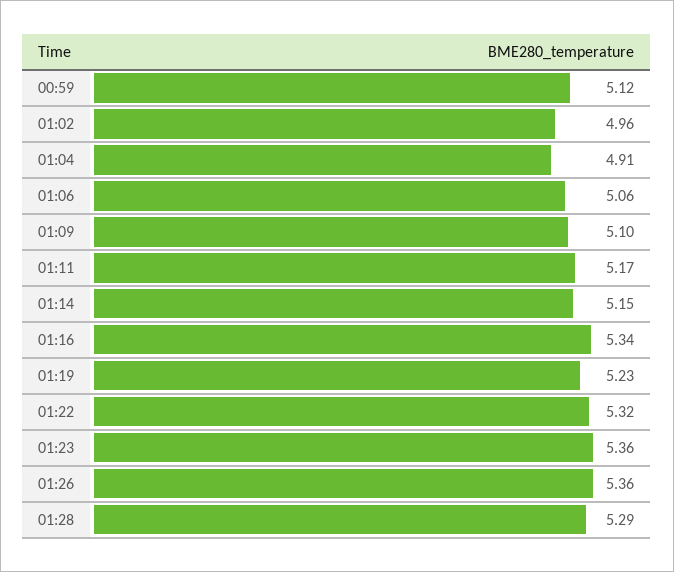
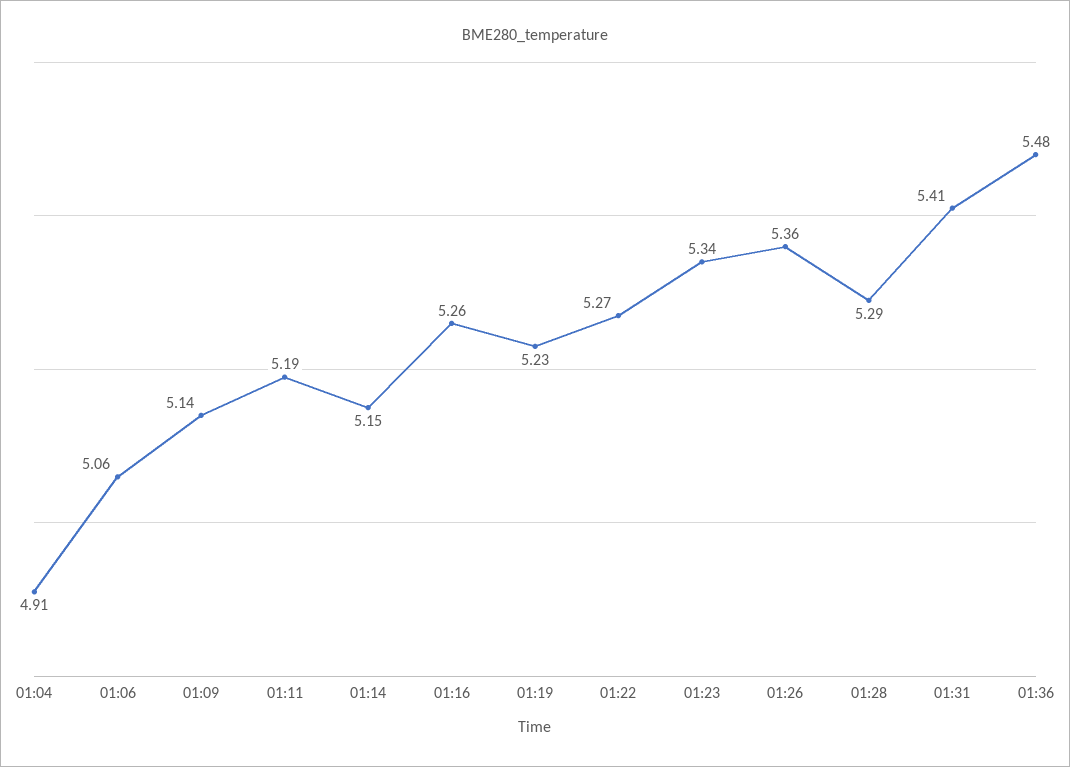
00:59: 5.12 -> none
01:02: 4.96 -> none
01:09: 5.1 -> 5.14
01:11: 5.17 -> 5.19
01:16: 5.34 -> 5.26
01:22: 5.32 -> 5.27
01:23: 5.36 -> 5.34
01:31: none -> 5.41
01:36: none -> 5.48

